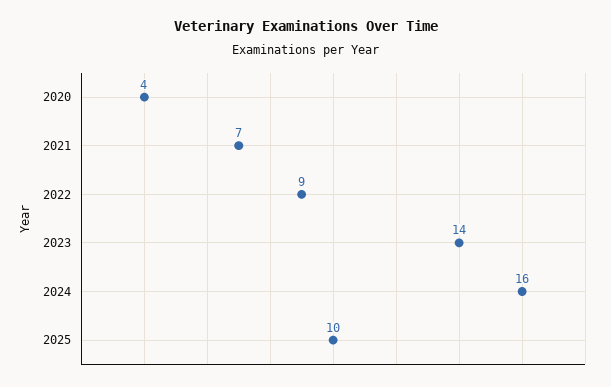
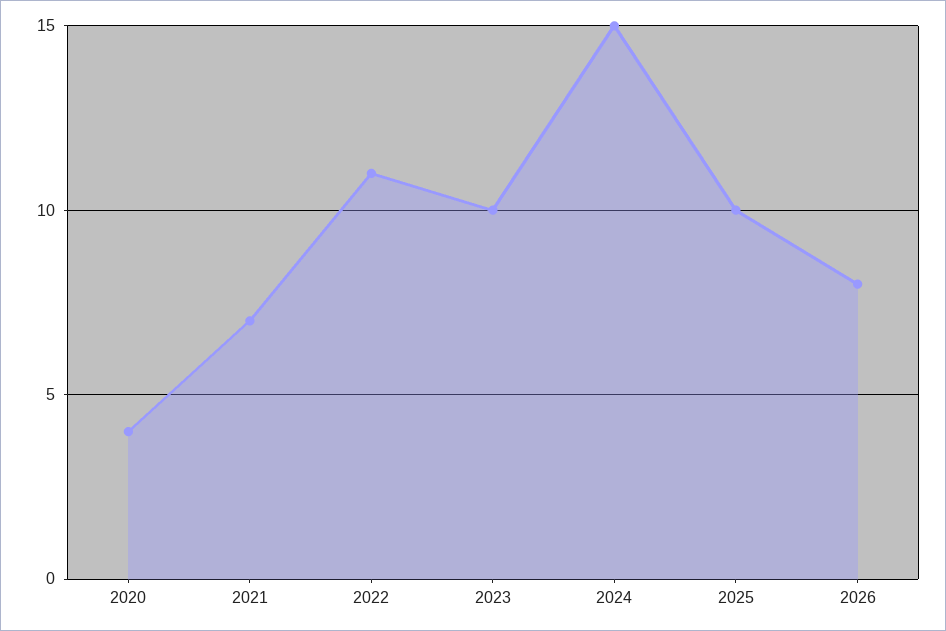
2022: 9 -> 11
2023: 14 -> 10
2024: 16 -> 15
2026: none -> 8

